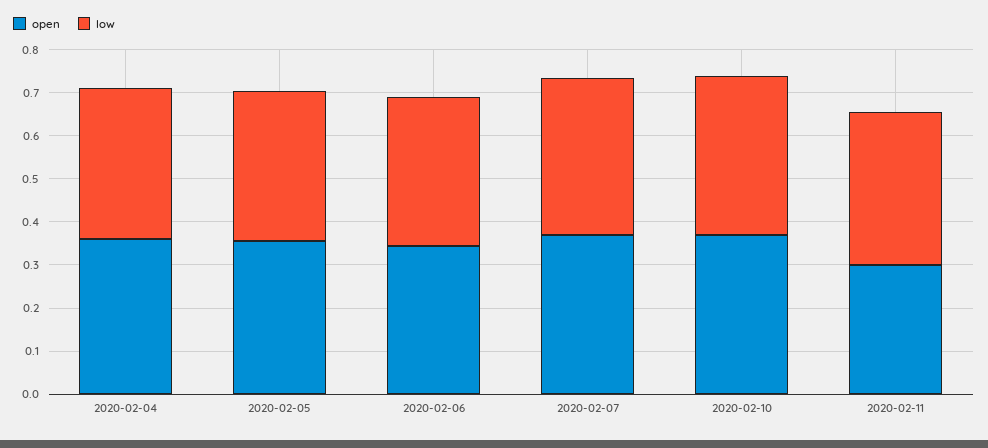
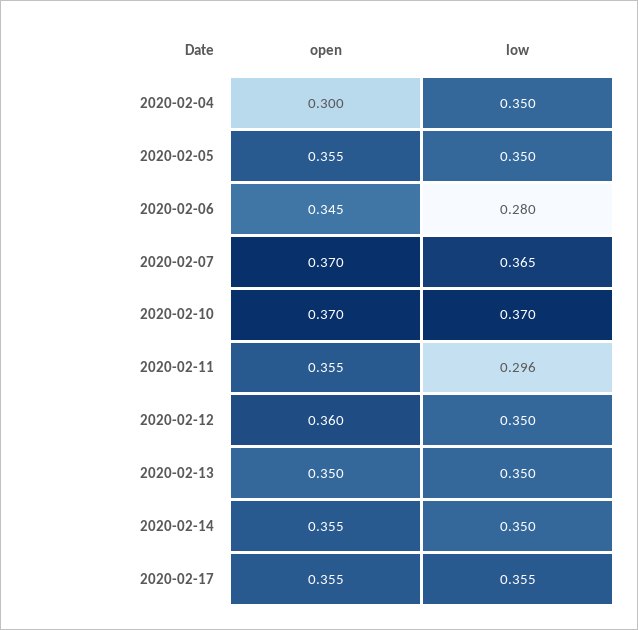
open, 2020-02-04: 0.36 -> 0.3
low, 2020-02-06: 0.34 -> 0.28
open, 2020-02-11: 0.3 -> 0.355
low, 2020-02-11: 0.36 -> 0.296
open, 2020-02-12: none -> 0.36
low, 2020-02-12: none -> 0.35
open, 2020-02-13: none -> 0.35
low, 2020-02-13: none -> 0.35
open, 2020-02-14: none -> 0.355
low, 2020-02-14: none -> 0.35
open, 2020-02-17: none -> 0.355
low, 2020-02-17: none -> 0.355

